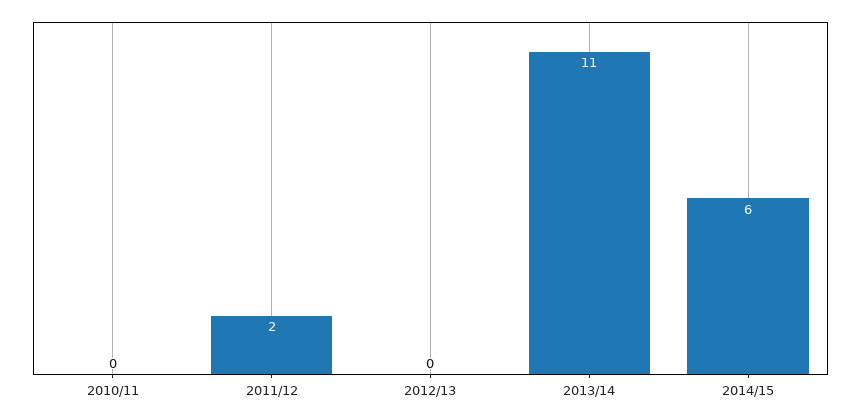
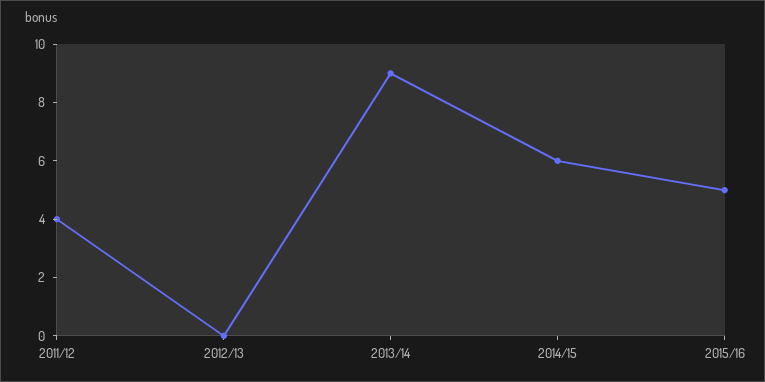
2010/11: 0 -> none
2011/12: 2 -> 4
2013/14: 11 -> 9
2015/16: none -> 5

